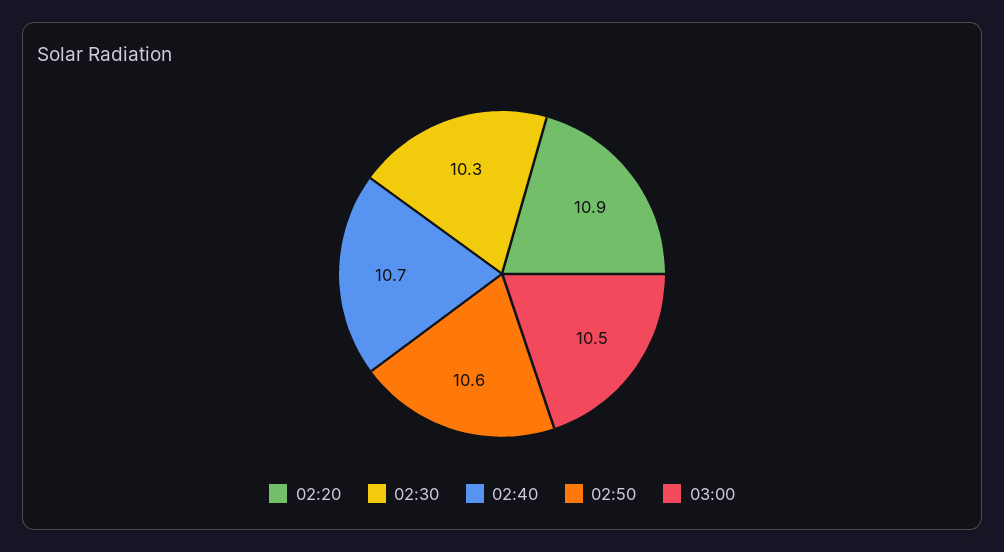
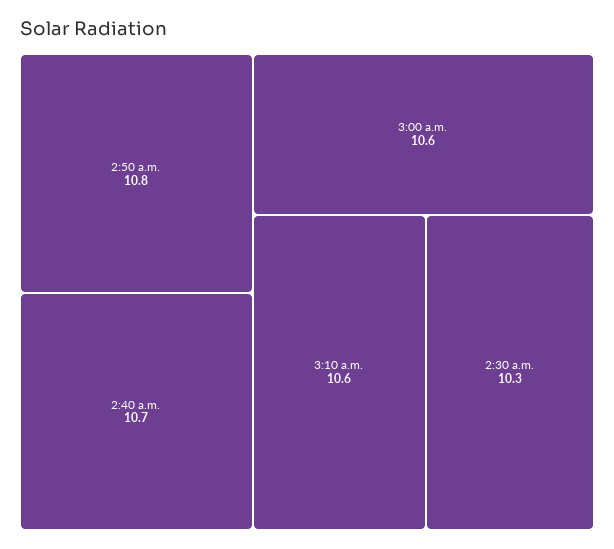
02:20: 10.9 -> none
02:50: 10.6 -> 10.8
03:00: 10.5 -> 10.6
3:10 a.m.: none -> 10.6

